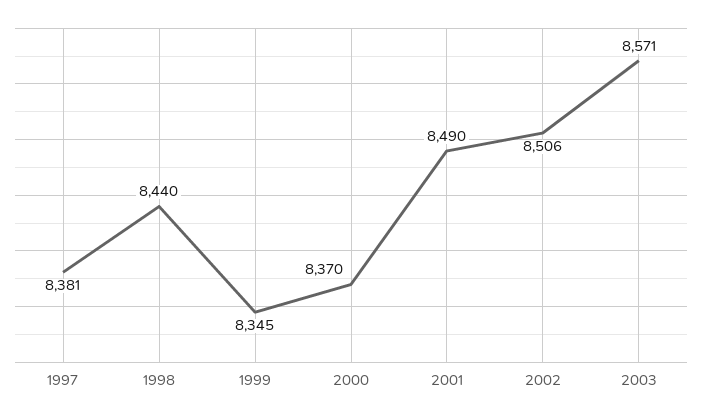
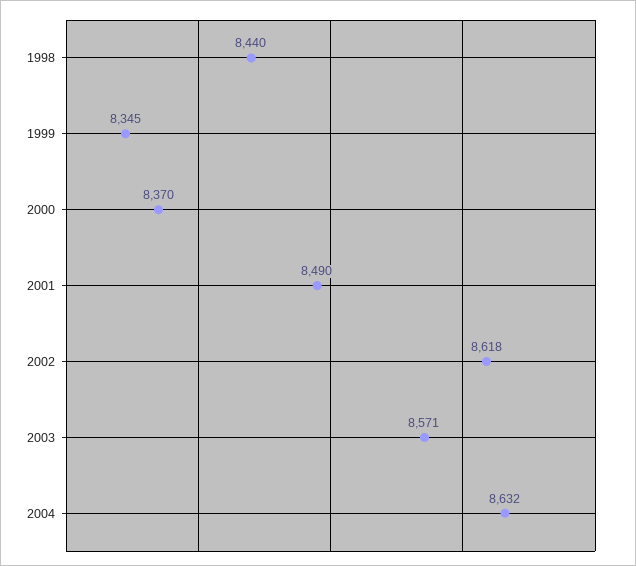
1997: 8381 -> none
2002: 8506 -> 8618
2004: none -> 8632

